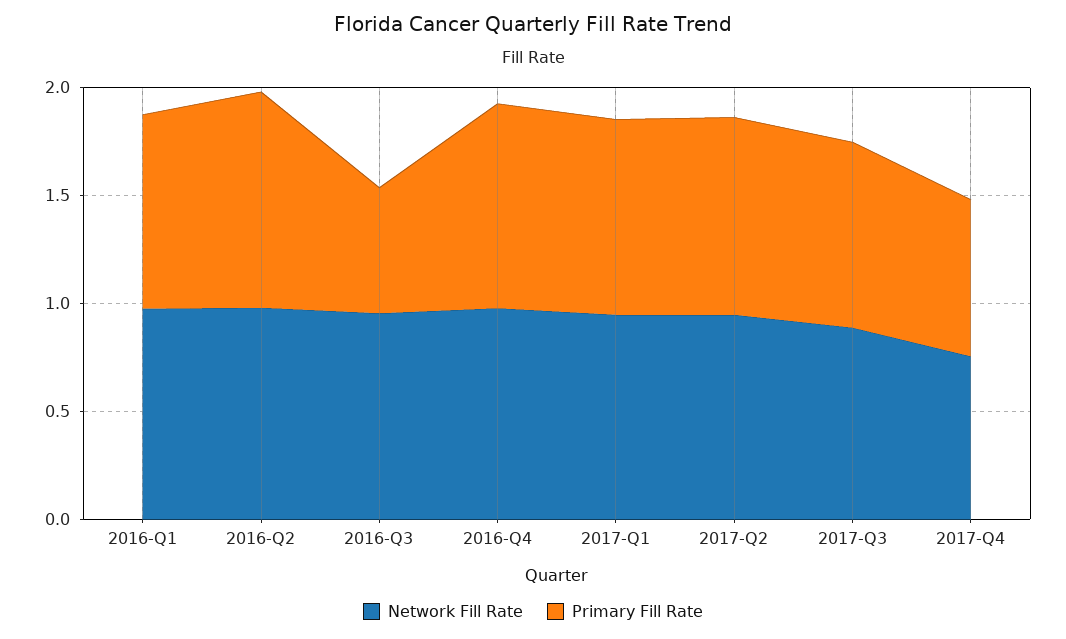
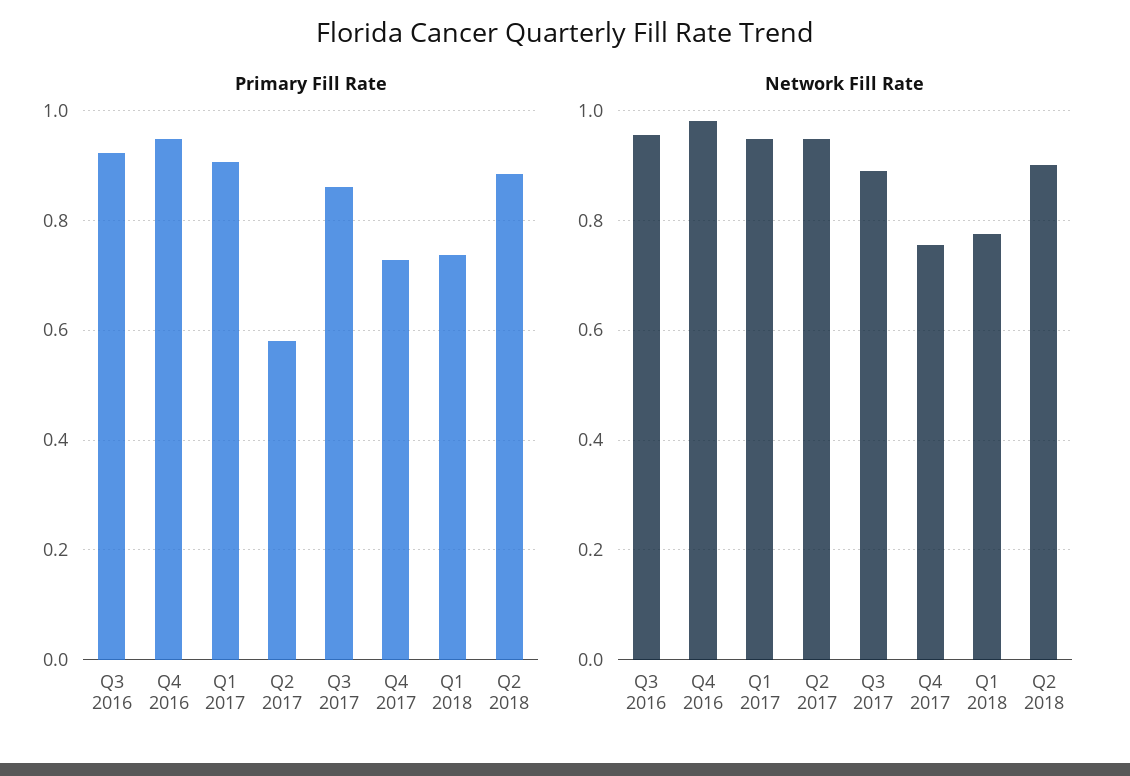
Network Fill Rate, 2016-Q1: 1 -> none
Primary Fill Rate, 2016-Q1: 0.9 -> none
Network Fill Rate, 2016-Q2: 1 -> none
Primary Fill Rate, 2016-Q2: 1 -> none
Primary Fill Rate, 2016-Q3: 0.6 -> 0.92
Primary Fill Rate, 2017-Q2: 0.9 -> 0.58
Primary Fill Rate, Q1 2018: none -> 0.74
Primary Fill Rate, Q2 2018: none -> 0.88
Network Fill Rate, Q1 2018: none -> 0.78
Network Fill Rate, Q2 2018: none -> 0.9

